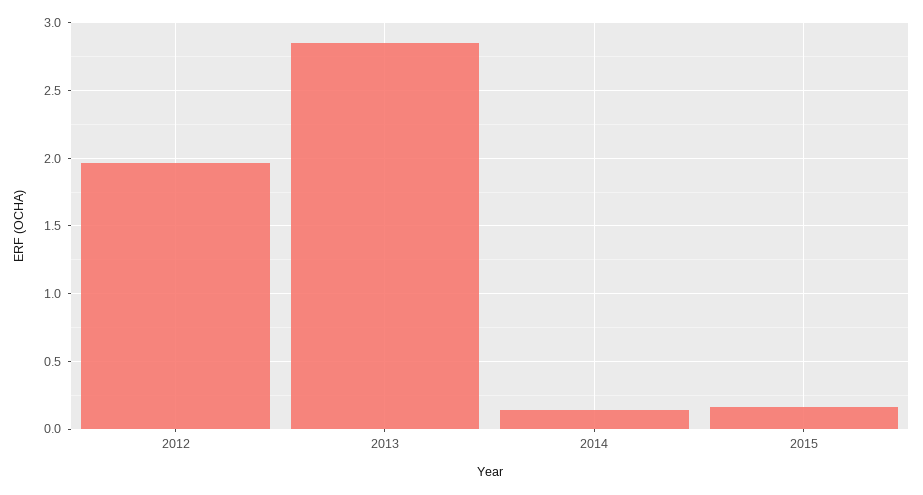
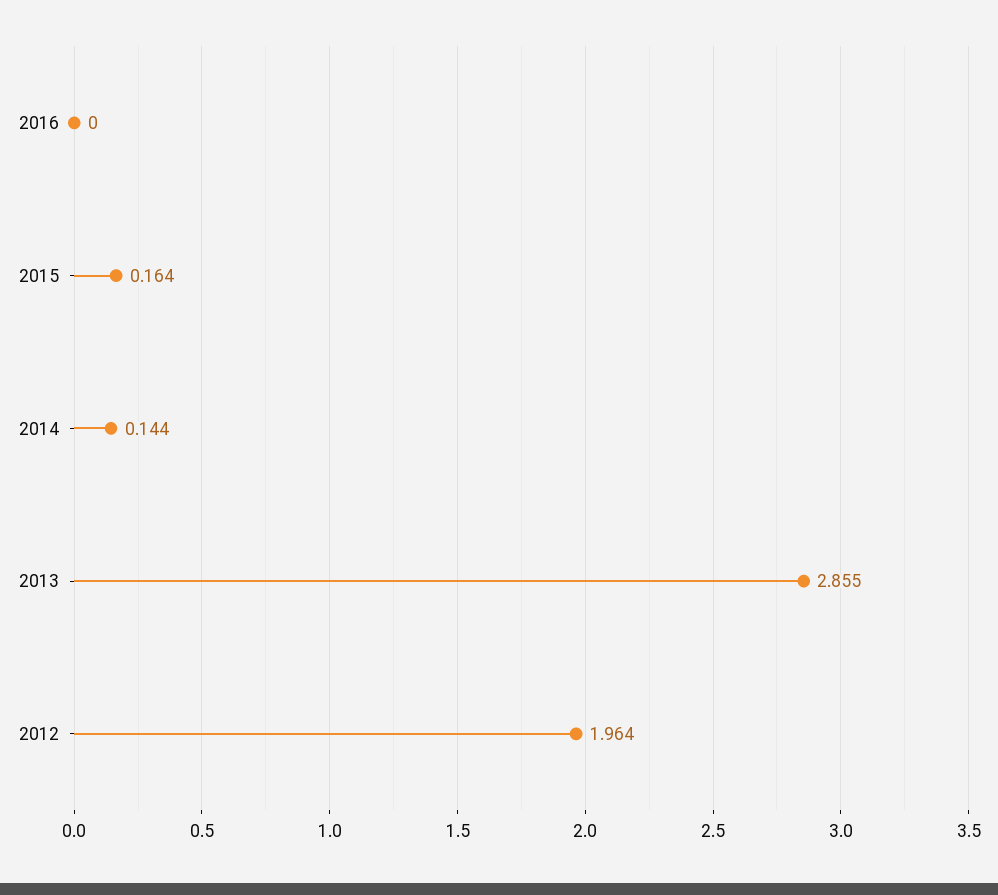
2016: none -> 0

